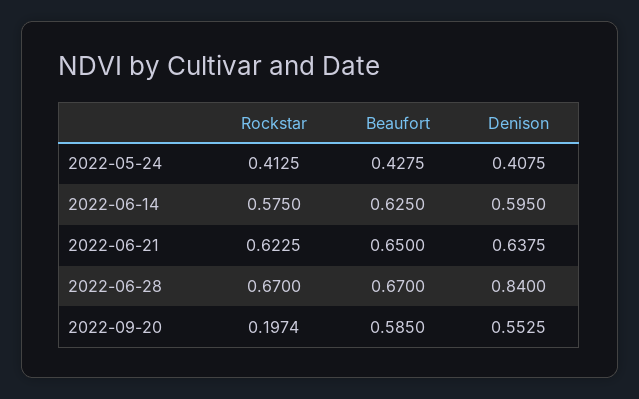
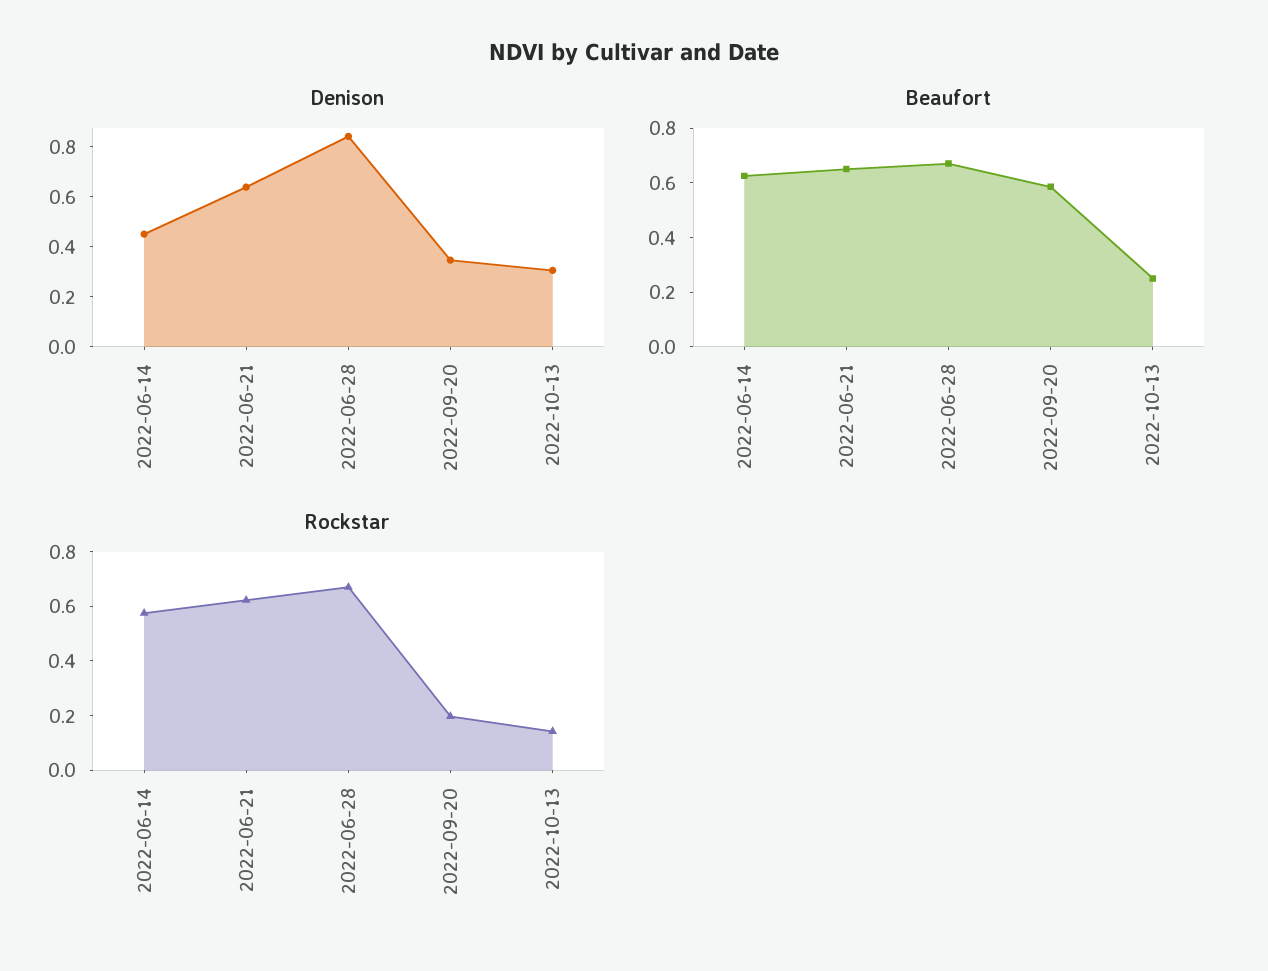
Rockstar, 2022-05-24: 0.4125 -> none
Beaufort, 2022-05-24: 0.4275 -> none
Denison, 2022-05-24: 0.4075 -> none
Denison, 2022-06-14: 0.595 -> 0.45
Denison, 2022-09-20: 0.5525 -> 0.35
Denison, 2022-10-13: none -> 0.3
Beaufort, 2022-10-13: none -> 0.25
Rockstar, 2022-10-13: none -> 0.15

